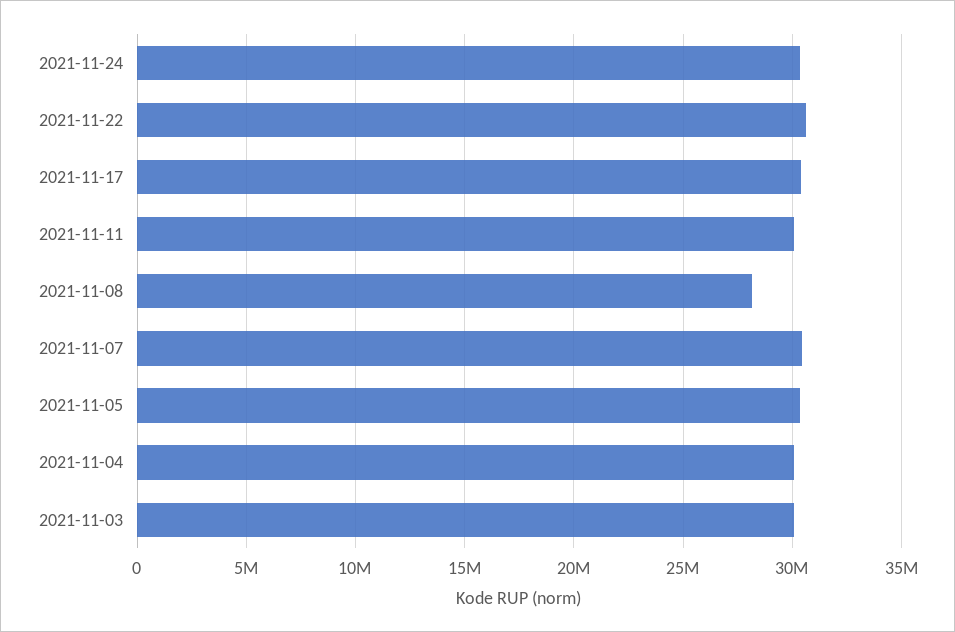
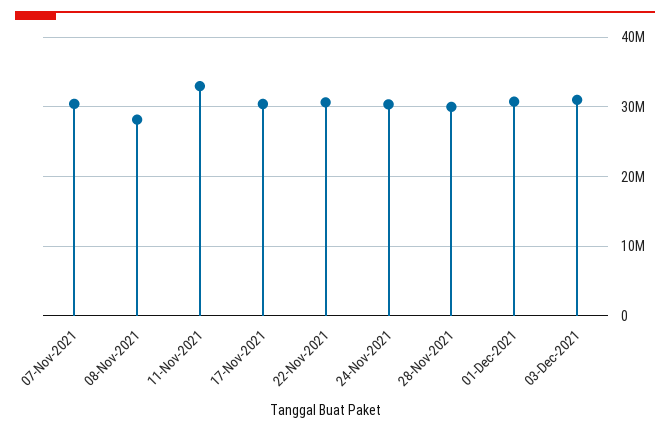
2021-11-11: 30000000 -> 33000000
2021-11-05: 30500000 -> none
2021-11-04: 30000000 -> none
2021-11-03: 30000000 -> none
28-Nov-2021: none -> 30000000
01-Dec-2021: none -> 31000000
03-Dec-2021: none -> 31000000

